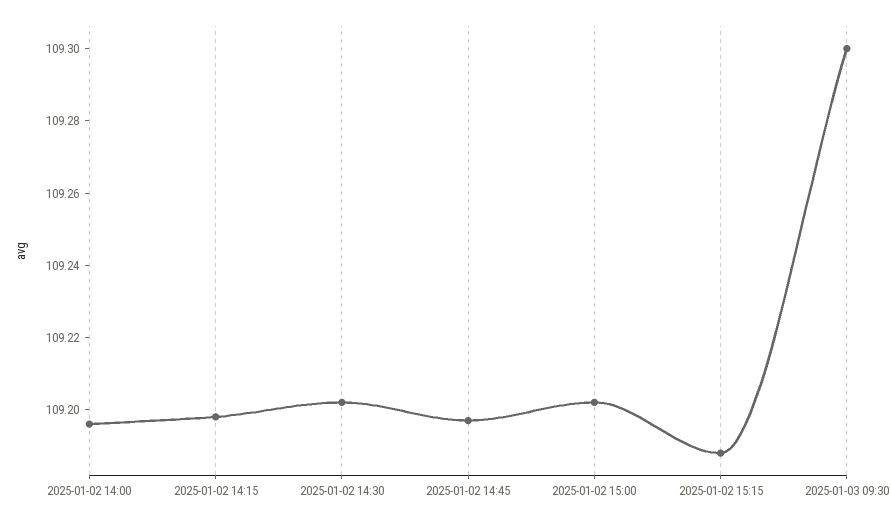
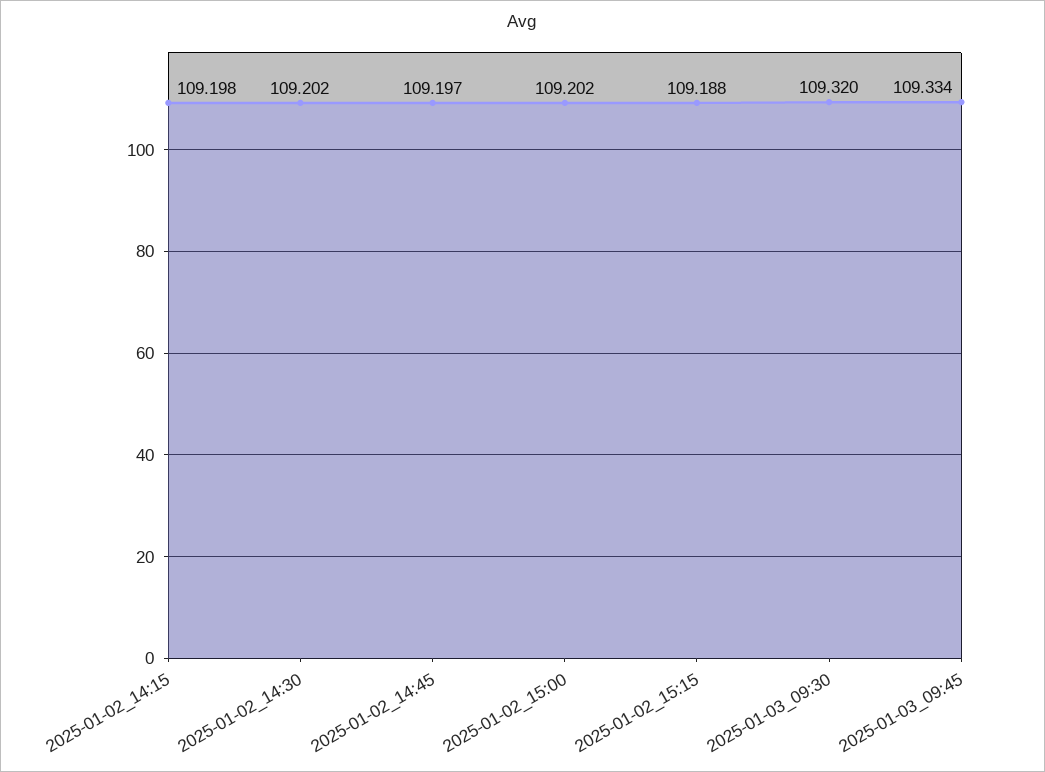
2025-01-02 14:00: 109.195 -> none
2025-01-03 09:30: 109.3 -> 109.32
2025-01-03_09:45: none -> 109.334

